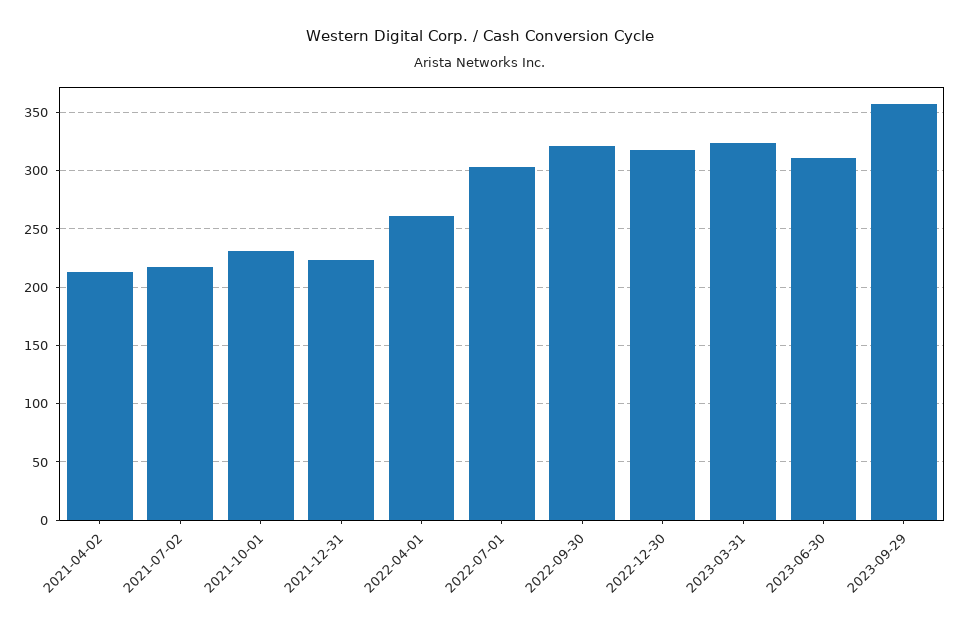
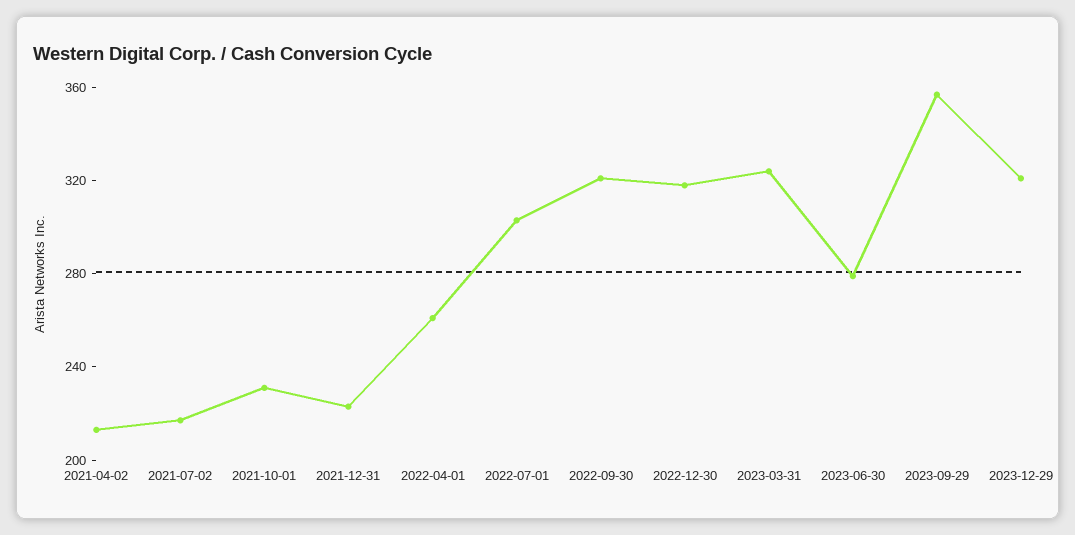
2023-06-30: 310 -> 280
2023-12-29: none -> 320

